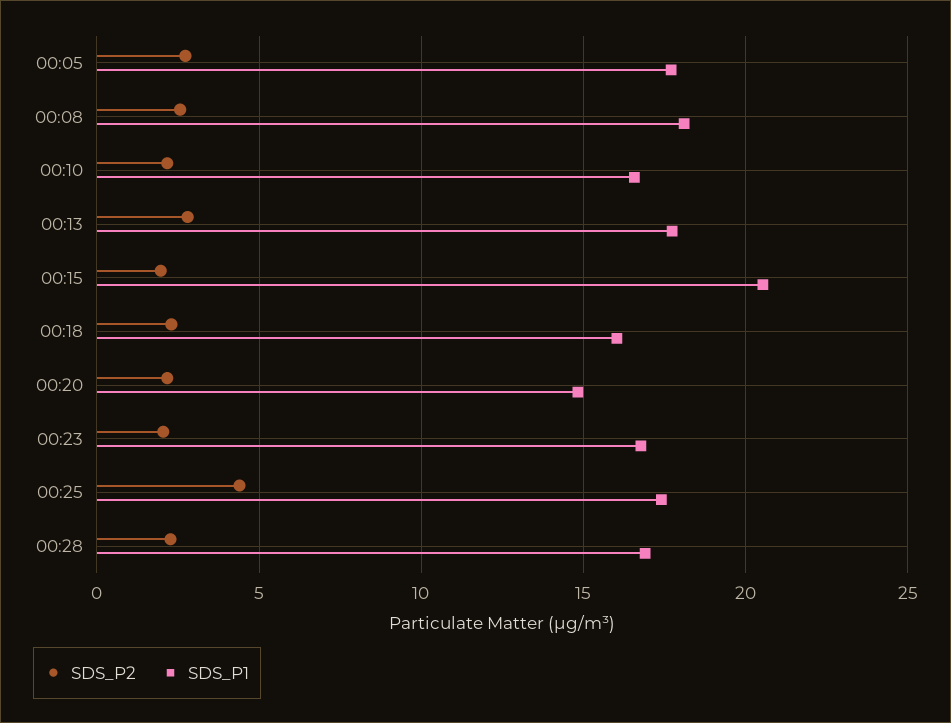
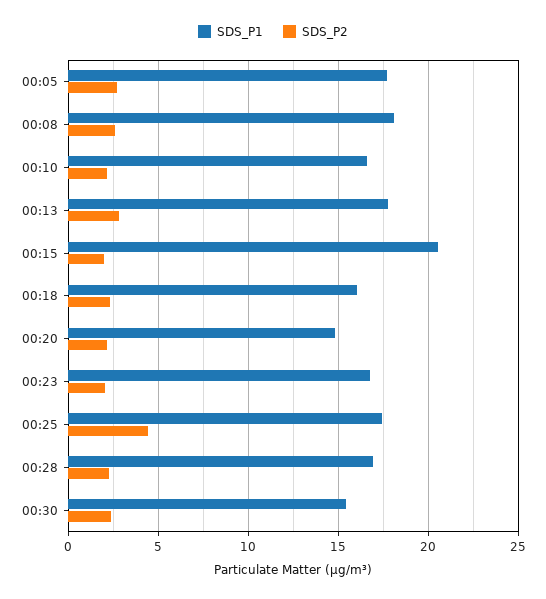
SDS_P1, 00:30: none -> 15.5
SDS_P2, 00:30: none -> 2.5

